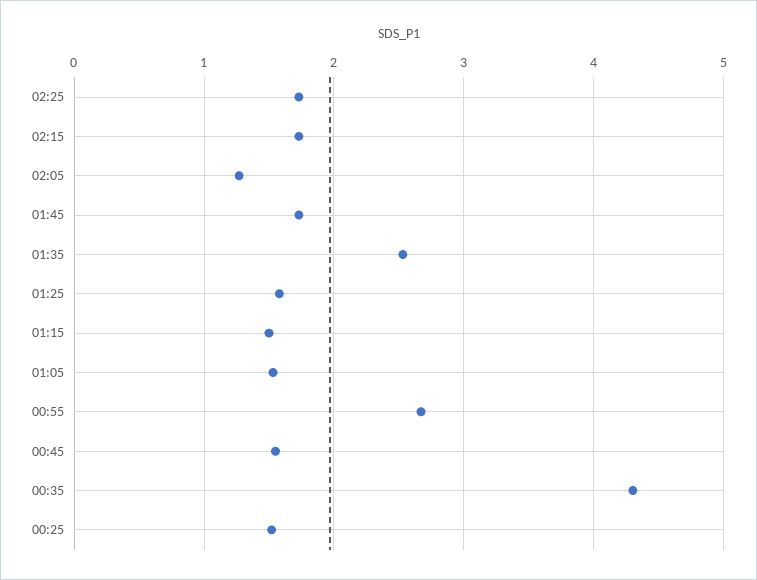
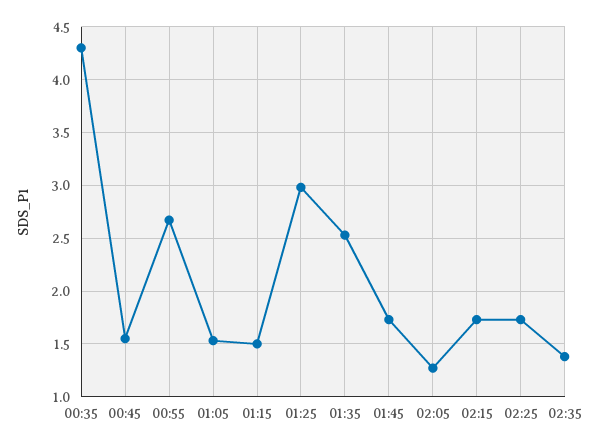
01:25: 1.6 -> 3
00:25: 1.5 -> none
02:35: none -> 1.4

